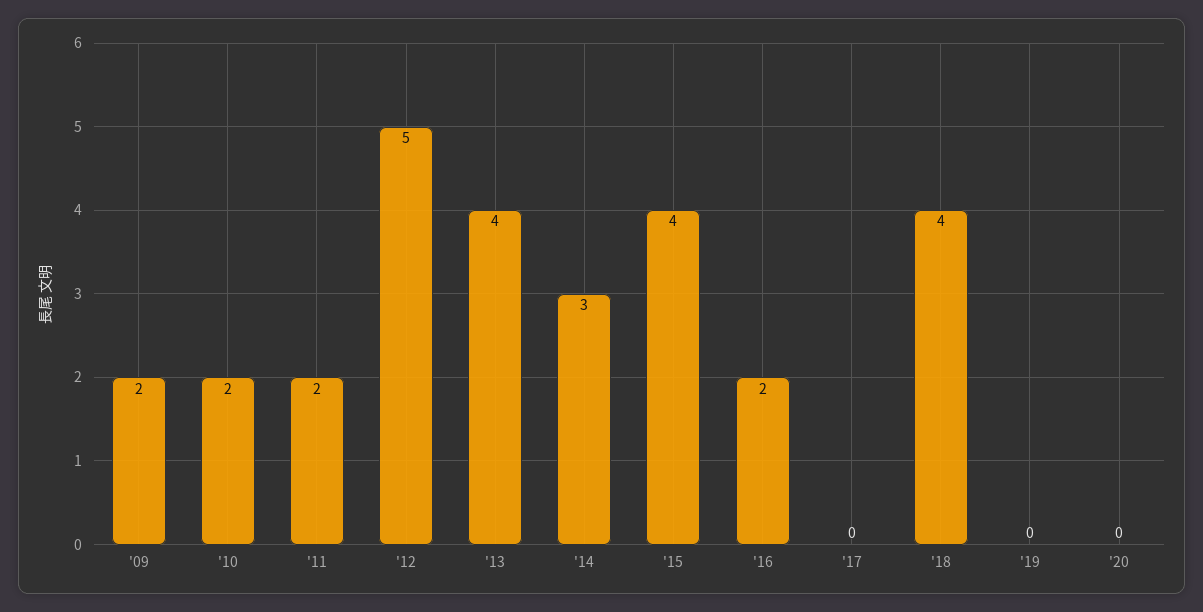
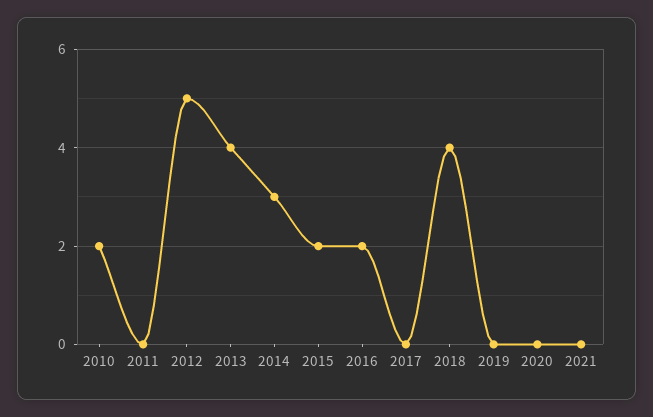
'09: 2 -> none
'11: 2 -> 0
'15: 4 -> 2
2021: none -> 0

